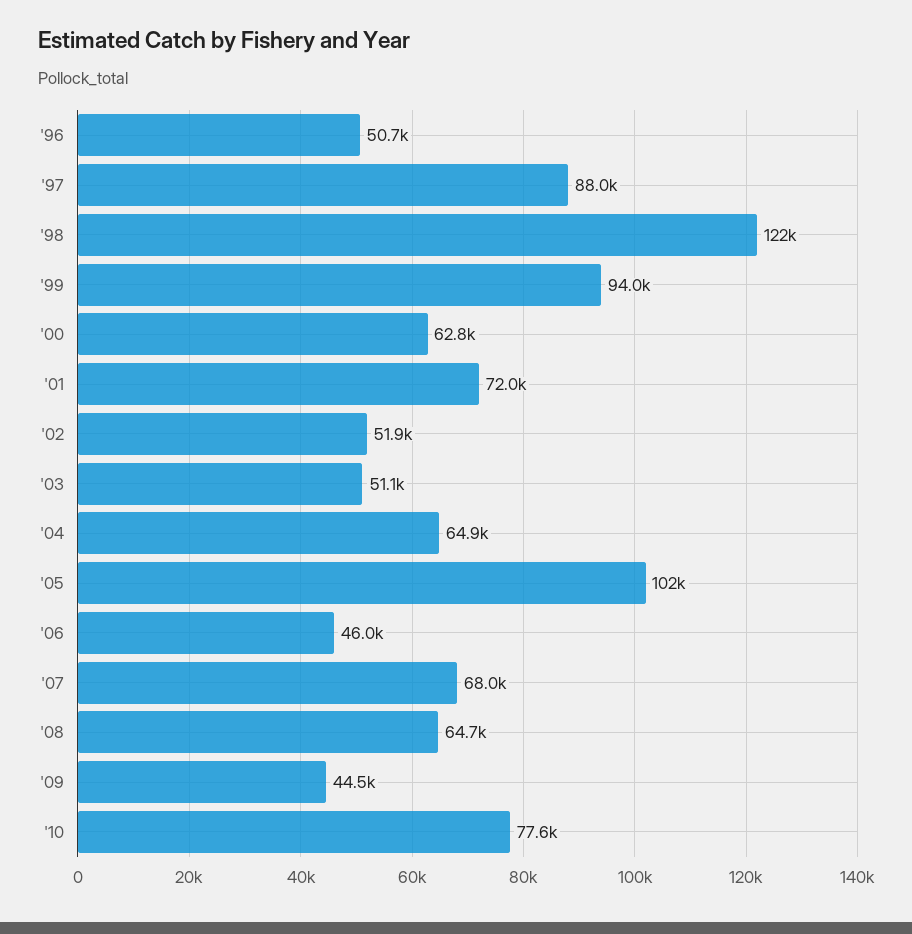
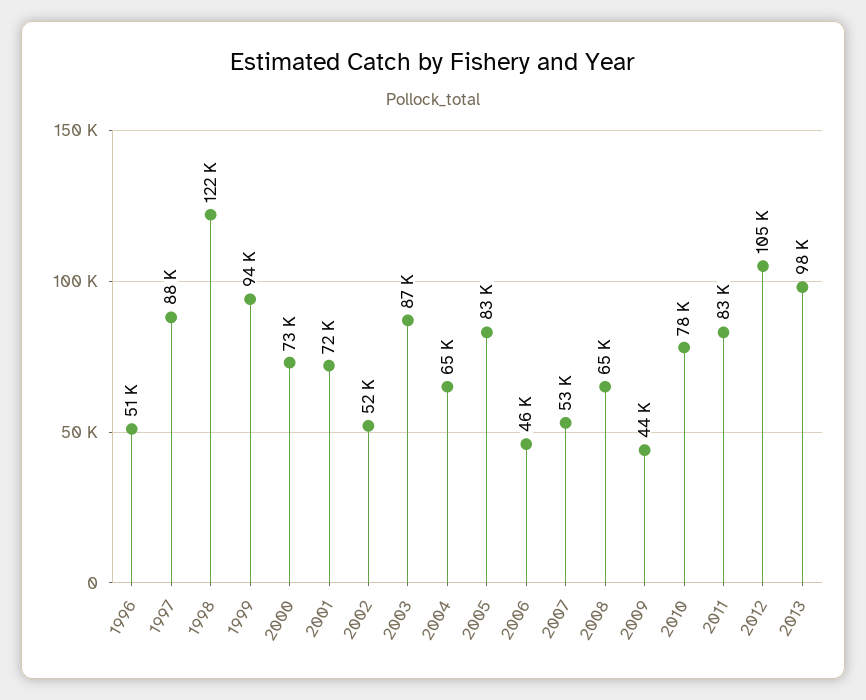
'00: 62800 -> 73000
'03: 51100 -> 87000
'05: 102000 -> 83000
'07: 68000 -> 53000
2011: none -> 83000
2012: none -> 105000
2013: none -> 98000

